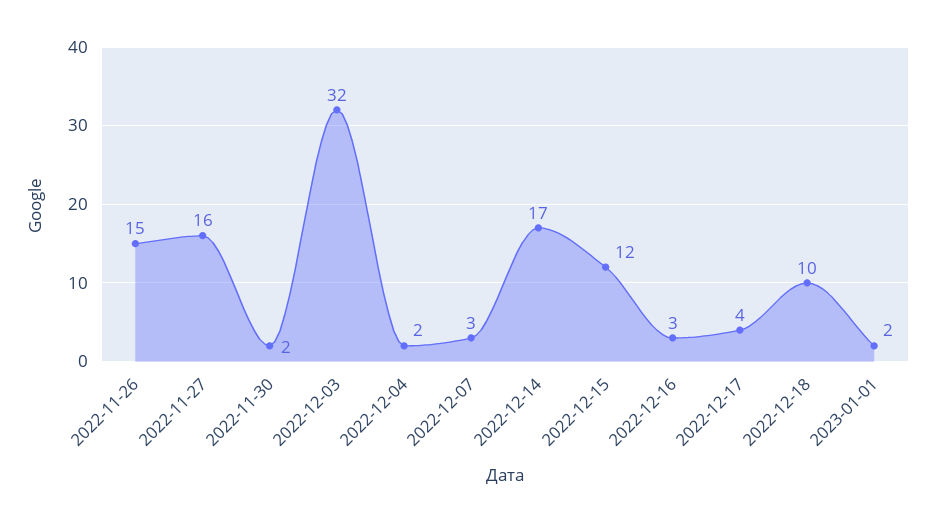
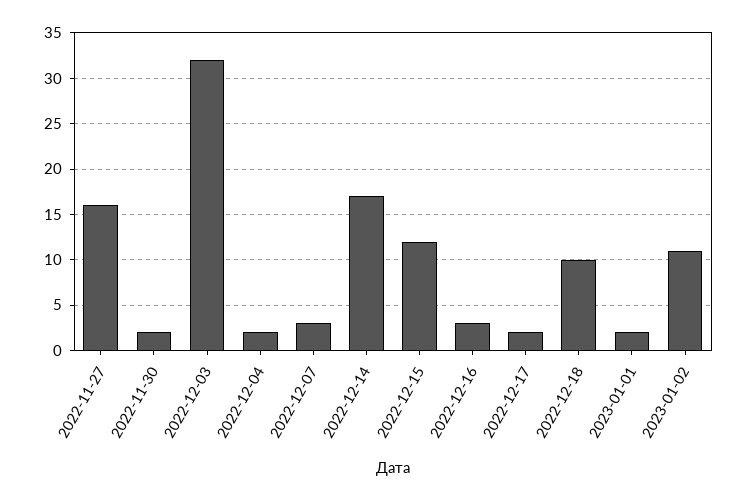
2022-11-26: 15 -> none
2022-12-17: 4 -> 2
2023-01-02: none -> 11

